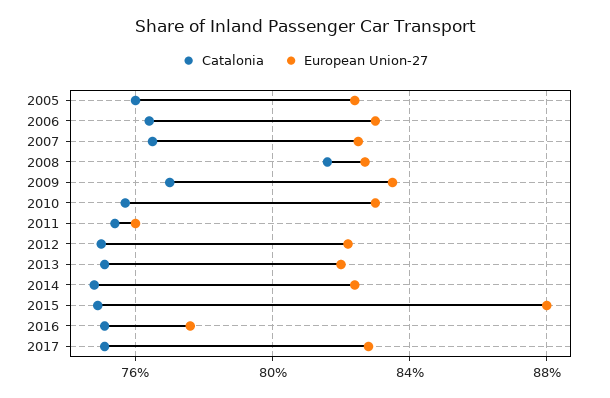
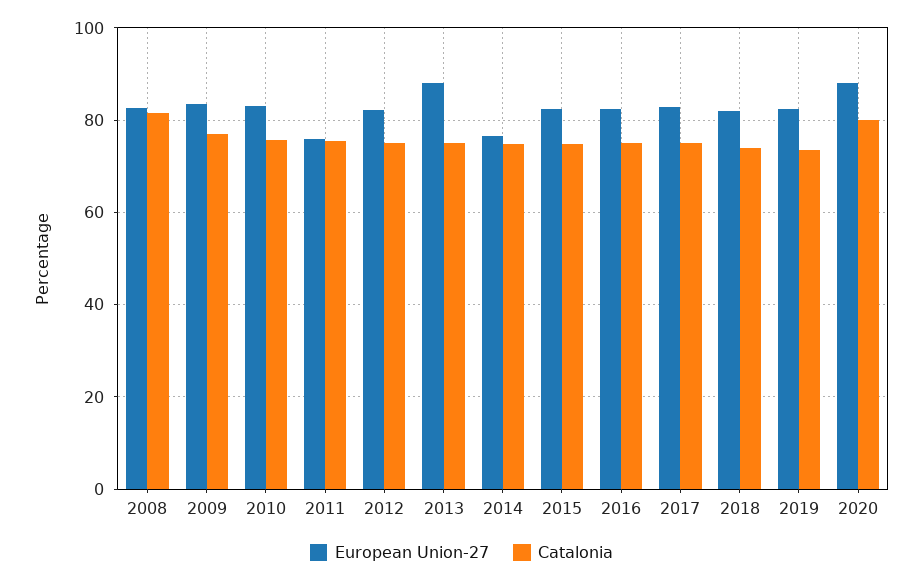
Catalonia, 2005: 76 -> none
European Union-27, 2005: 82.5 -> none
Catalonia, 2006: 76.5 -> none
European Union-27, 2006: 83 -> none
Catalonia, 2007: 76.5 -> none
European Union-27, 2007: 82.5 -> none
European Union-27, 2013: 82 -> 88
European Union-27, 2014: 82.5 -> 76
European Union-27, 2015: 88 -> 82
European Union-27, 2016: 77.5 -> 82
European Union-27, 2018: none -> 82
Catalonia, 2018: none -> 74
European Union-27, 2019: none -> 82
Catalonia, 2019: none -> 74
European Union-27, 2020: none -> 88
Catalonia, 2020: none -> 80

